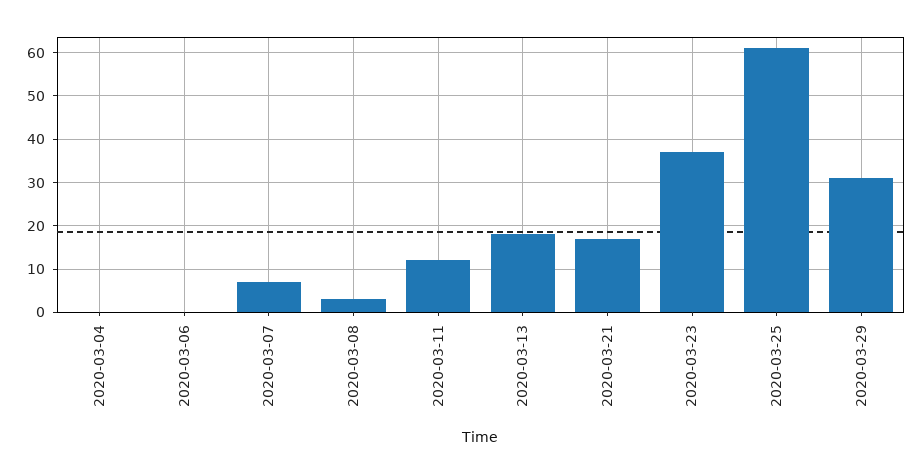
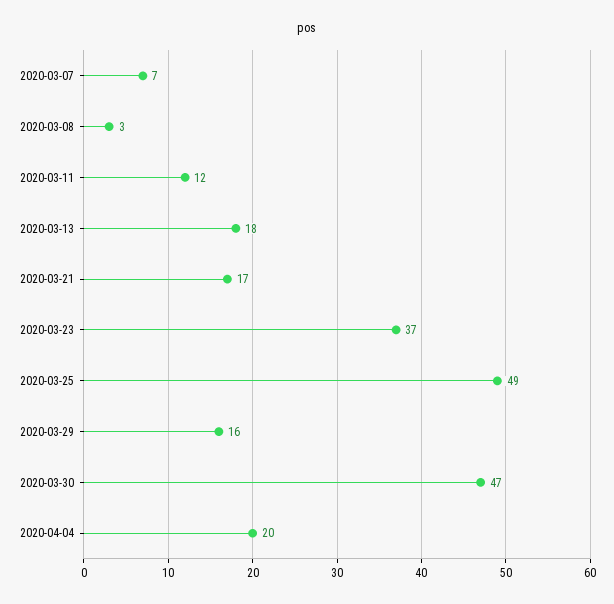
2020-03-04: 0 -> none
2020-03-06: 0 -> none
2020-03-25: 60 -> 49
2020-03-29: 30 -> 16
2020-03-30: none -> 47
2020-04-04: none -> 20

